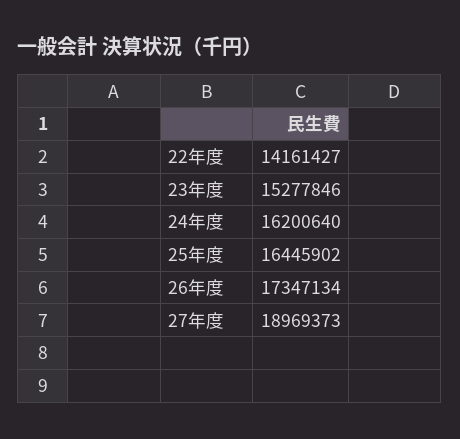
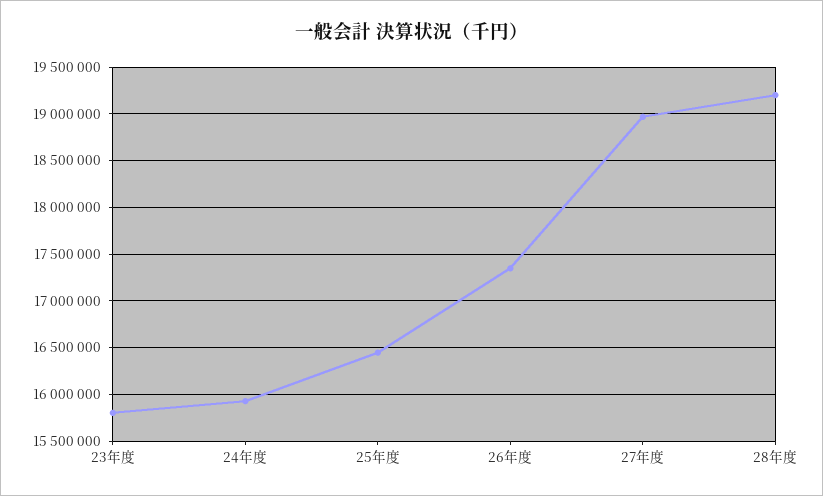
22年度: 14161427 -> none
23年度: 15277846 -> 15800000
24年度: 16200640 -> 15900000
28年度: none -> 19200000

